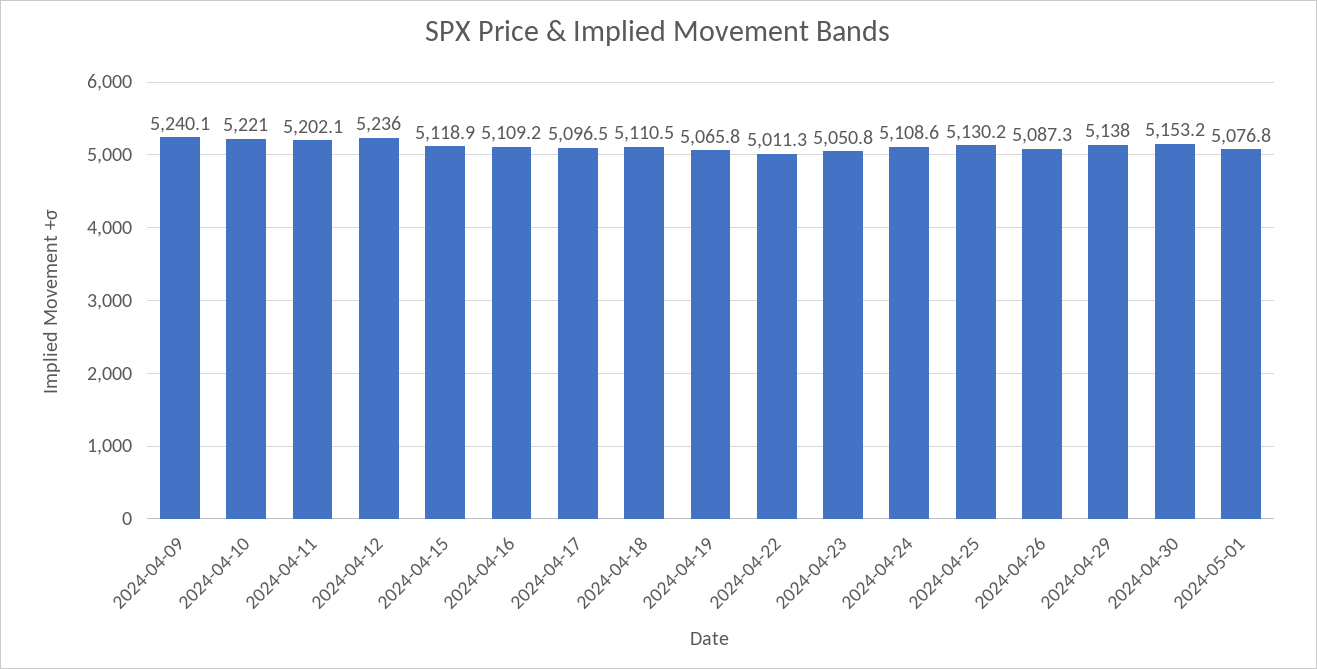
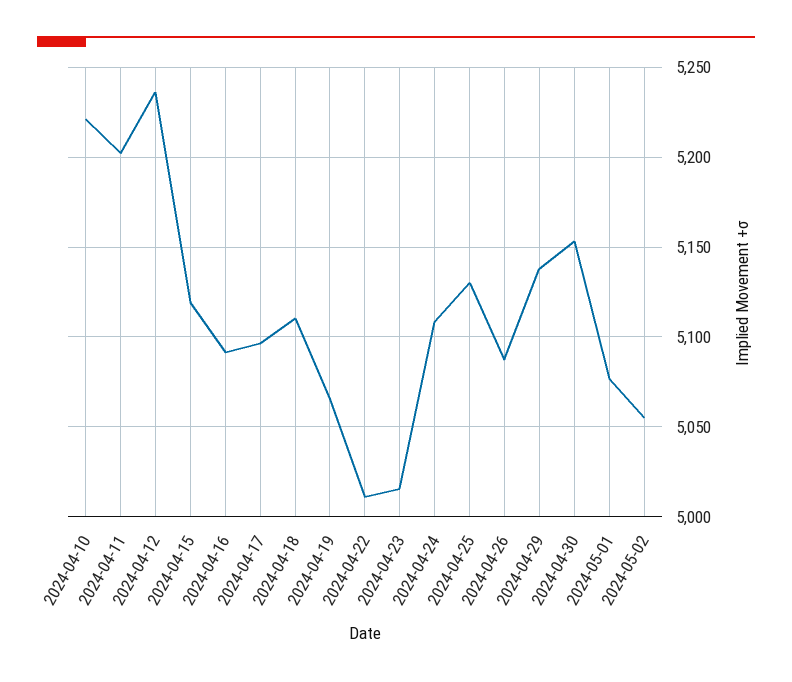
2024-04-09: 5240.1 -> none
2024-04-16: 5109.2 -> 5090
2024-04-23: 5050.8 -> 5015
2024-05-02: none -> 5055

